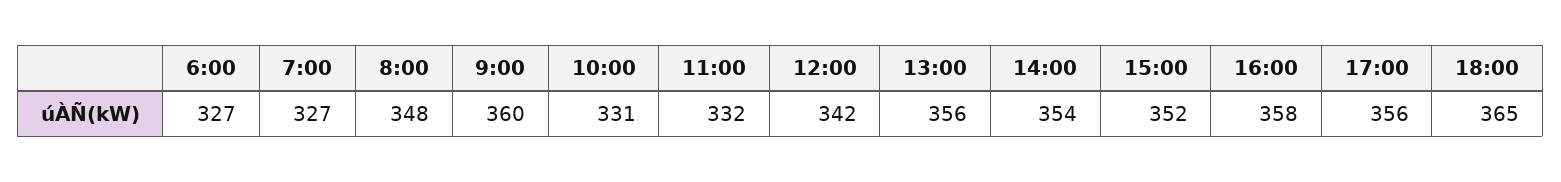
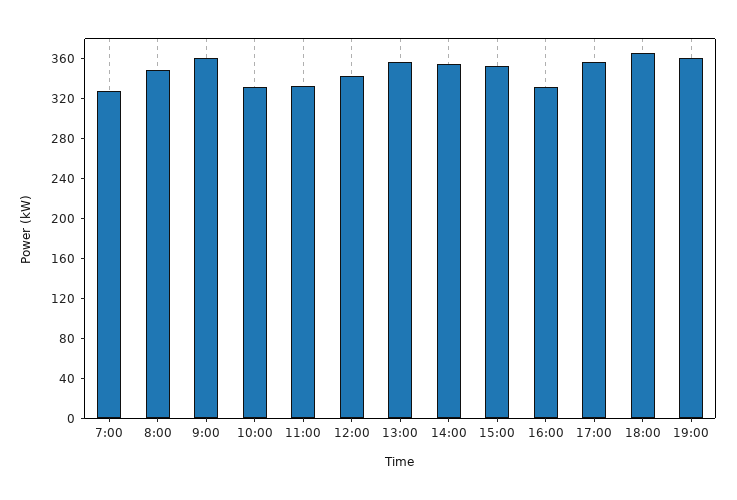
6:00: 327 -> none
16:00: 358 -> 330
19:00: none -> 360

